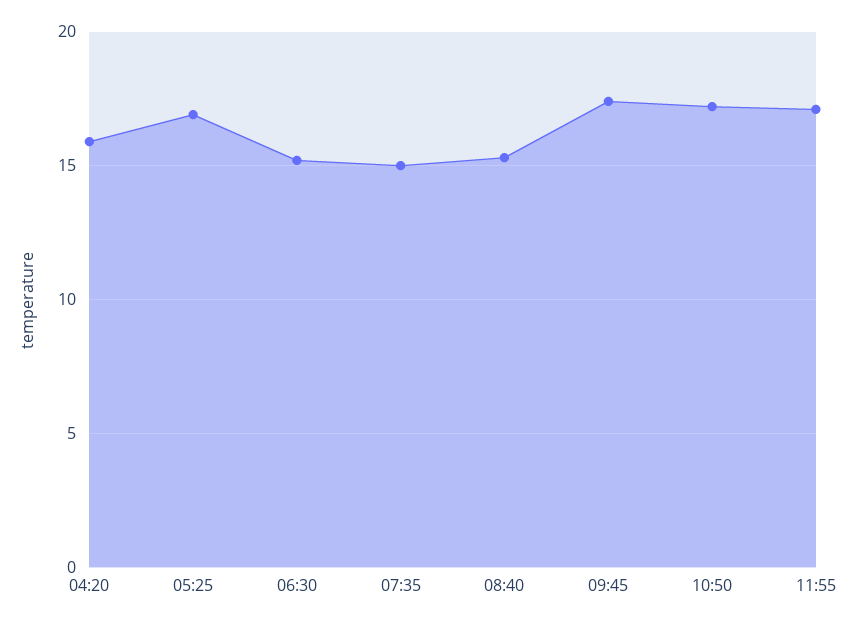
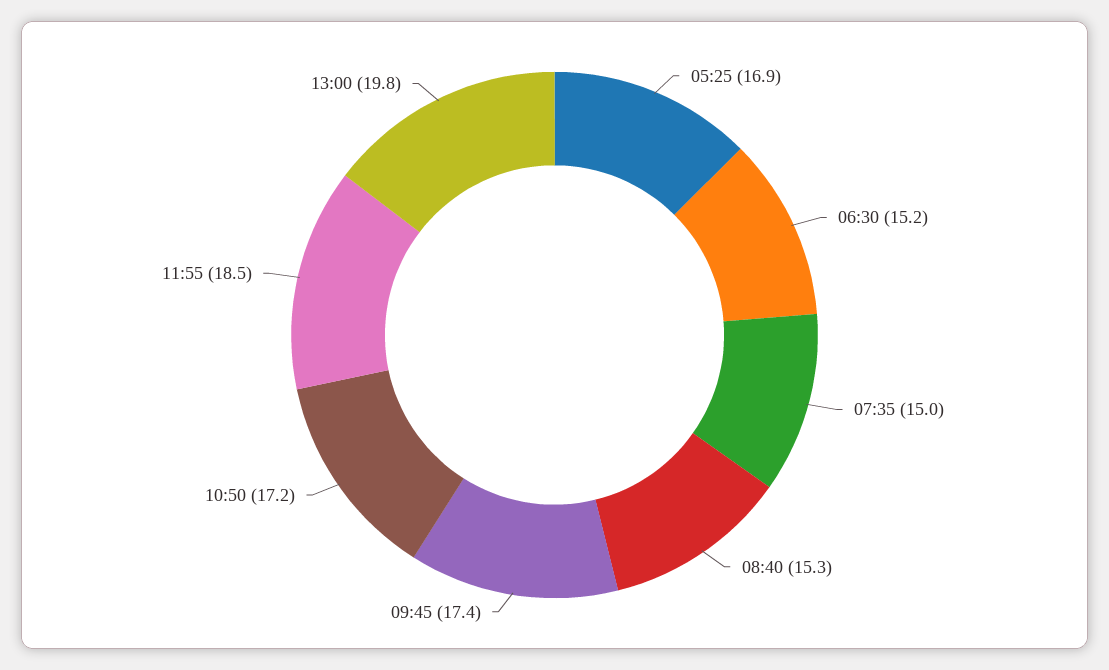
04:20: 16 -> none
11:55: 17 -> 18.5
13:00: none -> 19.8

